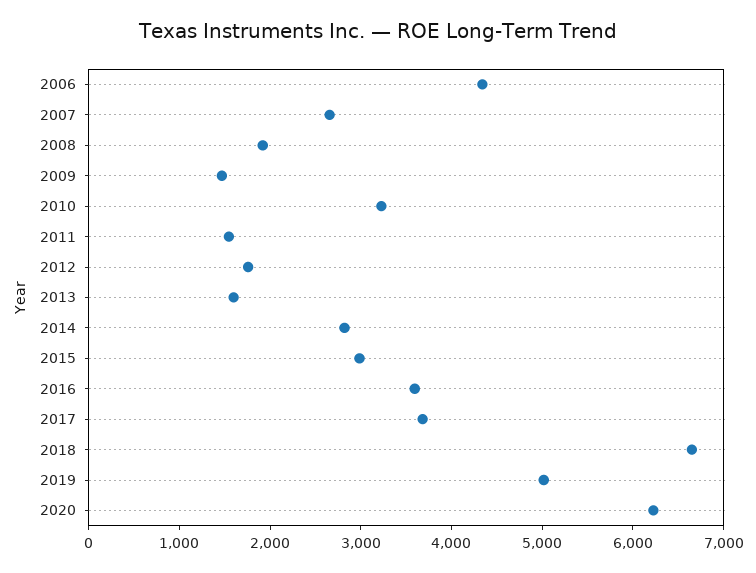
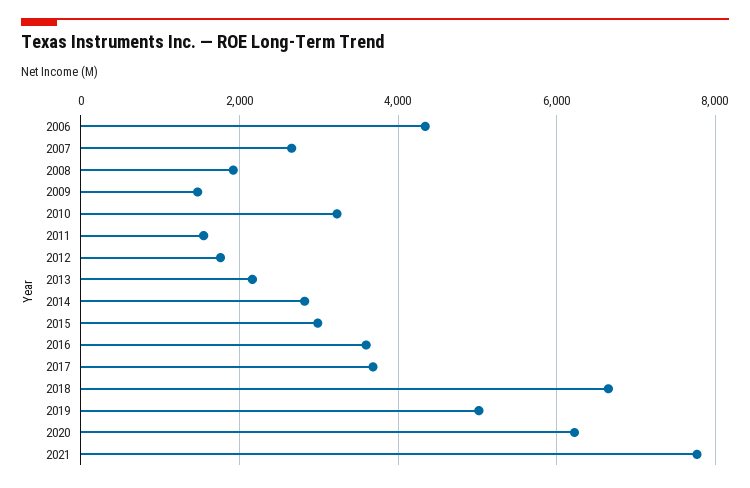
2013: 1600 -> 2200
2021: none -> 7800

